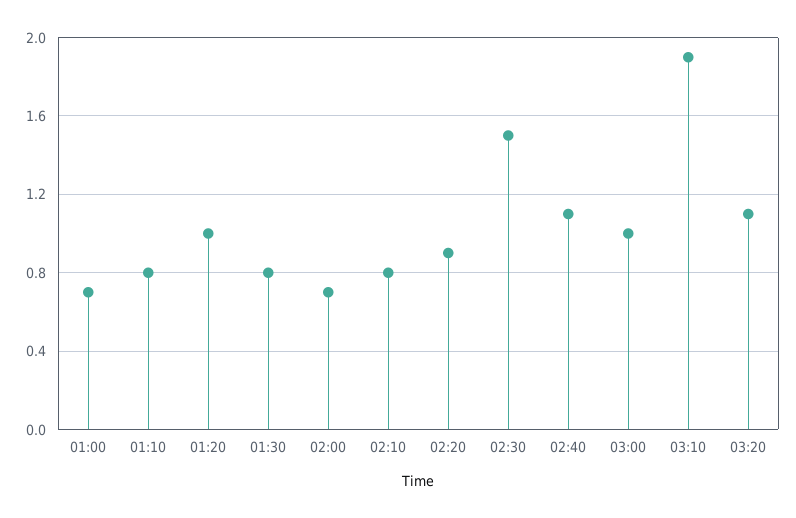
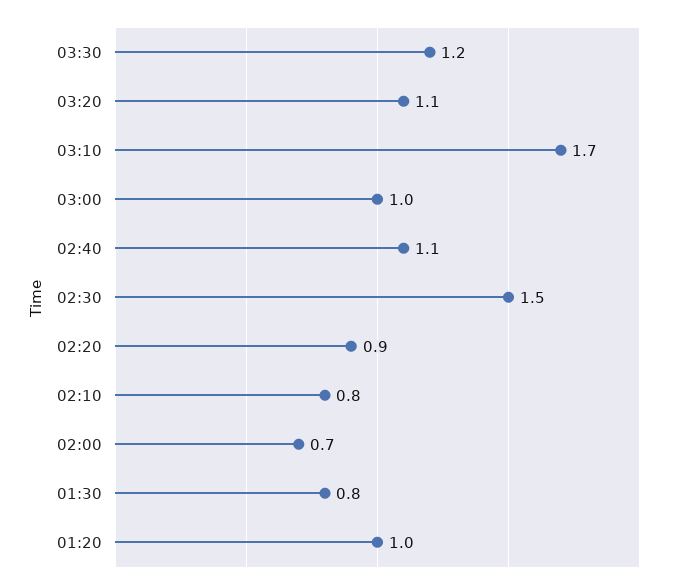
01:00: 0.7 -> none
01:10: 0.8 -> none
03:10: 1.9 -> 1.7
03:30: none -> 1.2

